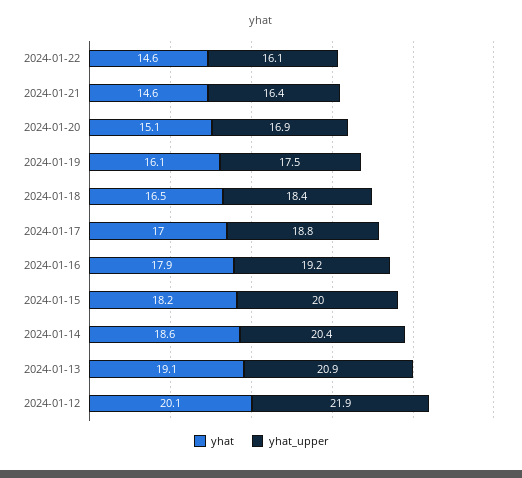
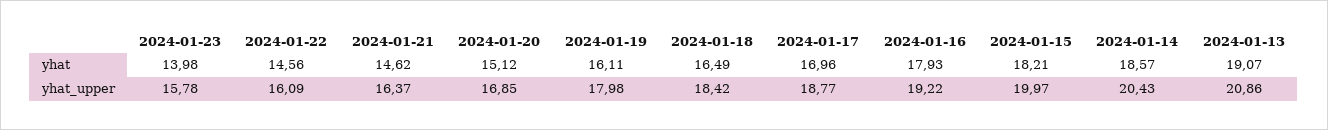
yhat_upper, 2024-01-19: 17.5 -> 17.98
yhat, 2024-01-12: 20.1 -> none
yhat_upper, 2024-01-12: 21.9 -> none
yhat, 2024-01-23: none -> 13.98
yhat_upper, 2024-01-23: none -> 15.78

